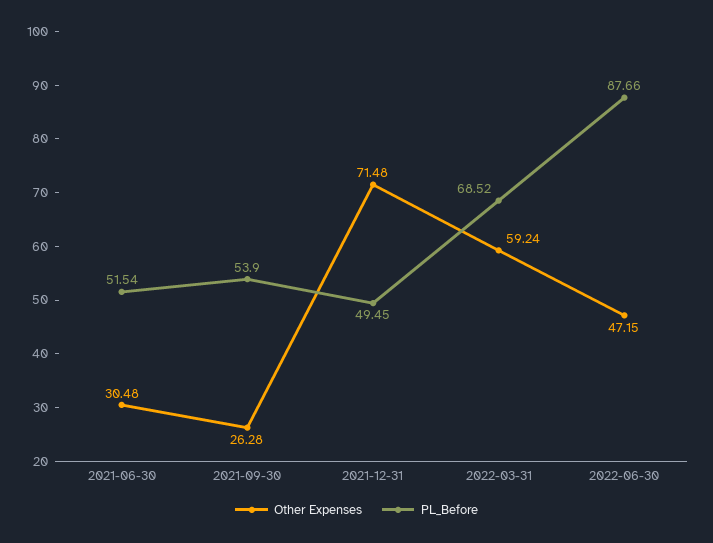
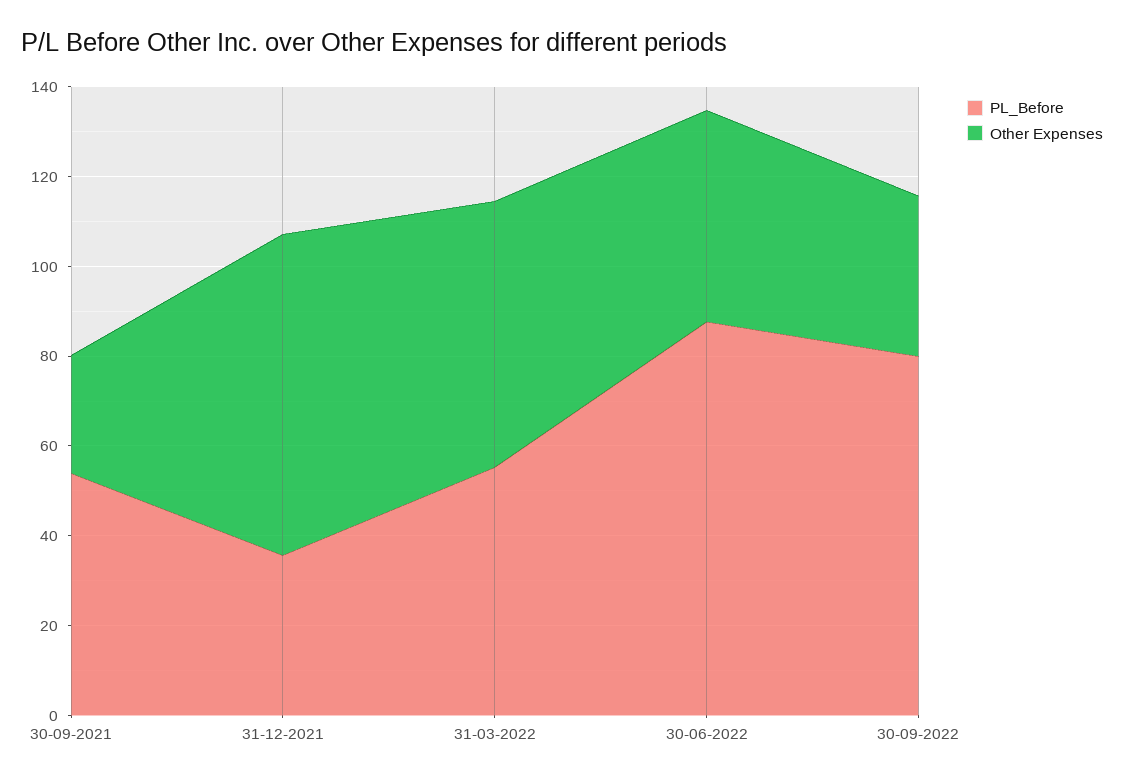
Other Expenses, 2021-06-30: 30.48 -> none
PL_Before, 2021-06-30: 51.54 -> none
PL_Before, 2021-12-31: 49.45 -> 35
PL_Before, 2022-03-31: 68.52 -> 55
PL_Before, 30-09-2022: none -> 80
Other Expenses, 30-09-2022: none -> 35

